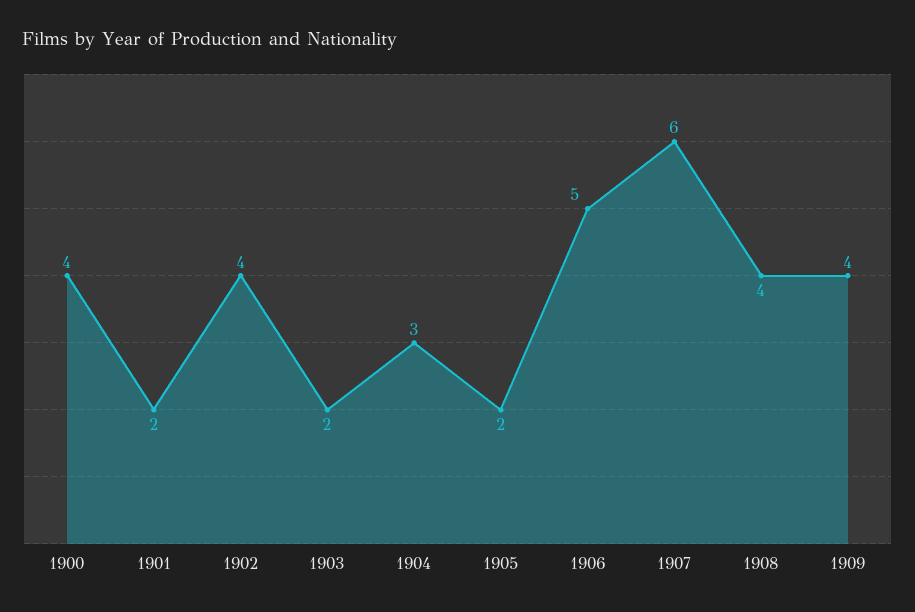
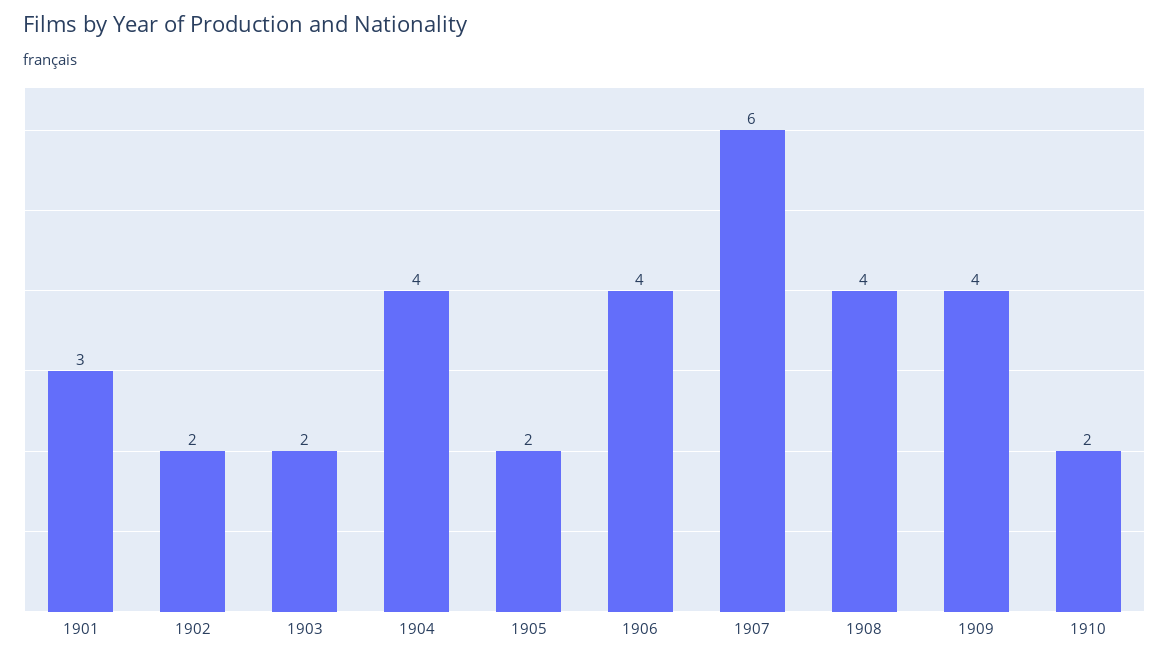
1900: 4 -> none
1901: 2 -> 3
1902: 4 -> 2
1904: 3 -> 4
1906: 5 -> 4
1910: none -> 2

